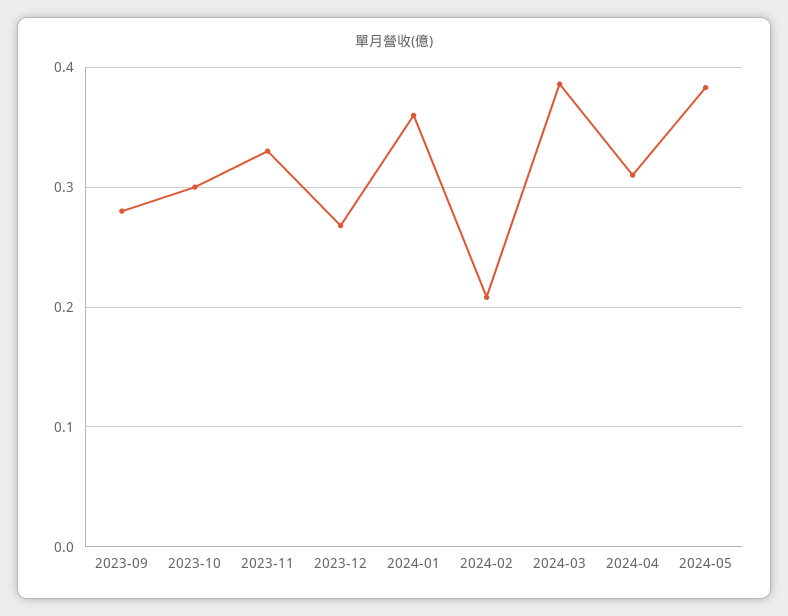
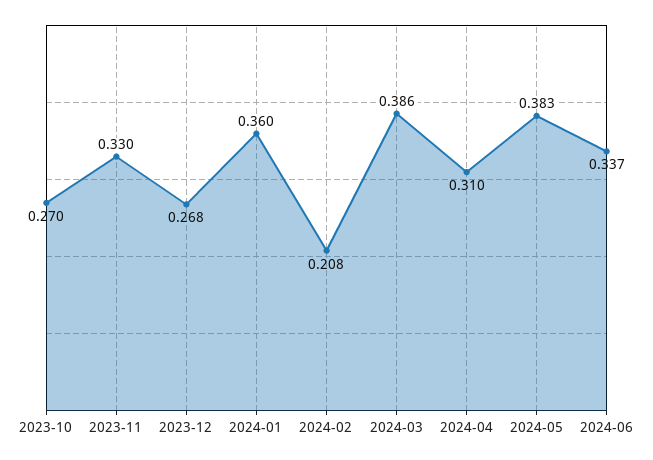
2023-09: 0.28 -> none
2023-10: 0.3 -> 0.27
2024-06: none -> 0.337

